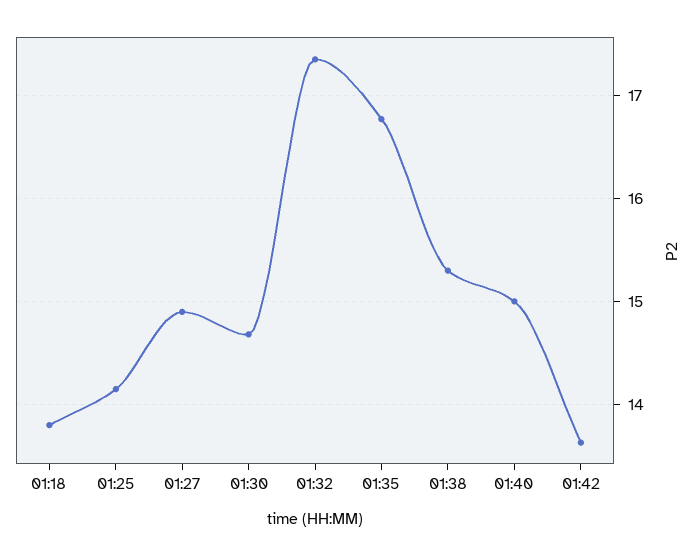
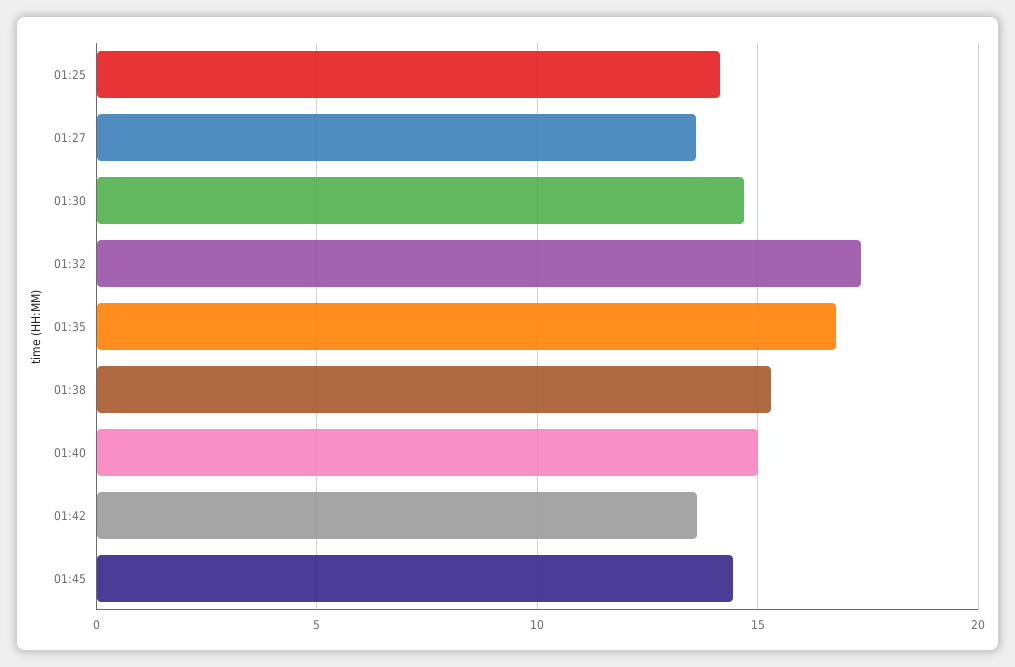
01:18: 13.8 -> none
01:27: 14.9 -> 13.5
01:45: none -> 14.5

